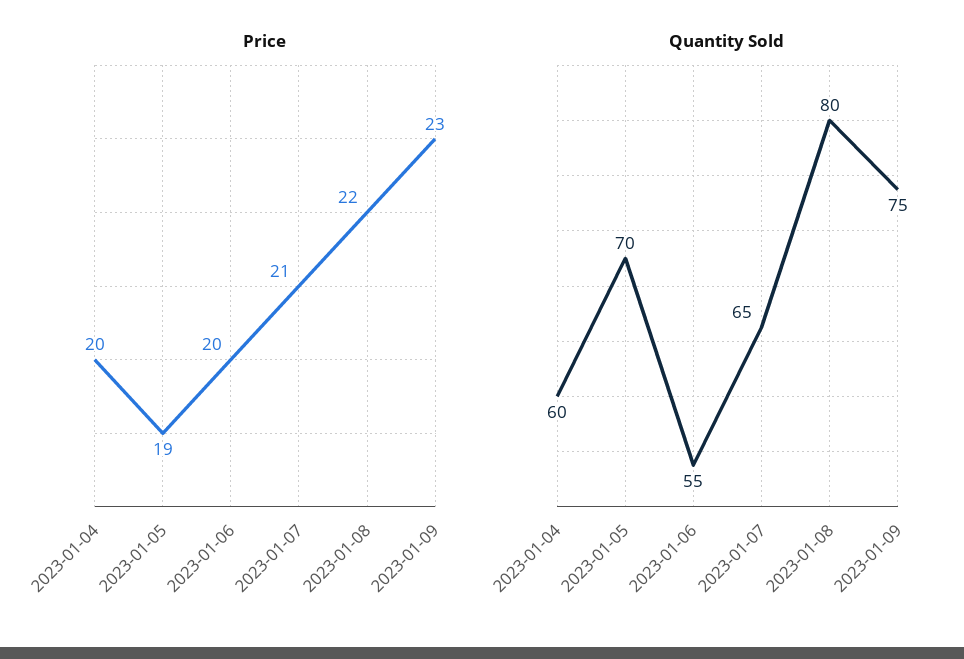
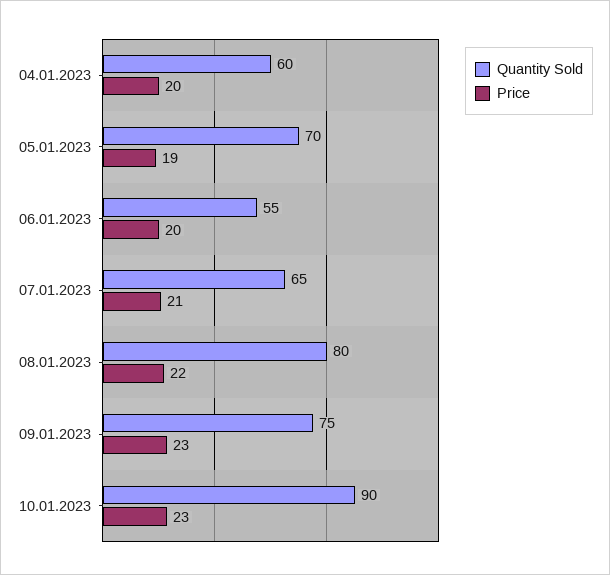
Quantity Sold, 10.01.2023: none -> 90
Price, 10.01.2023: none -> 23

